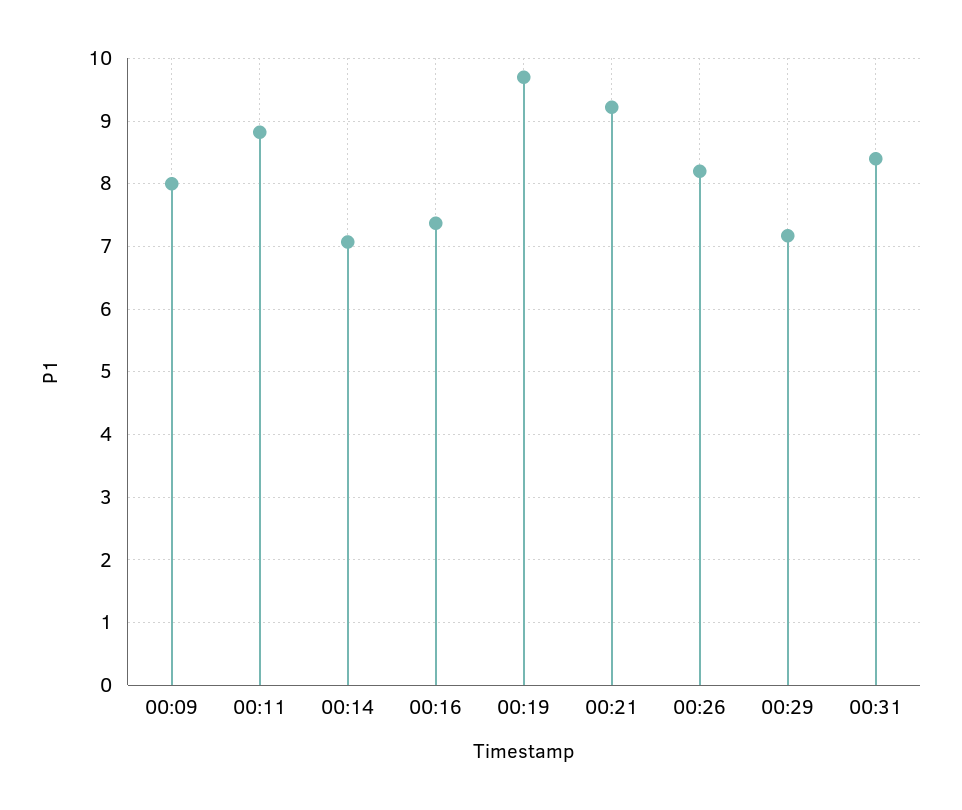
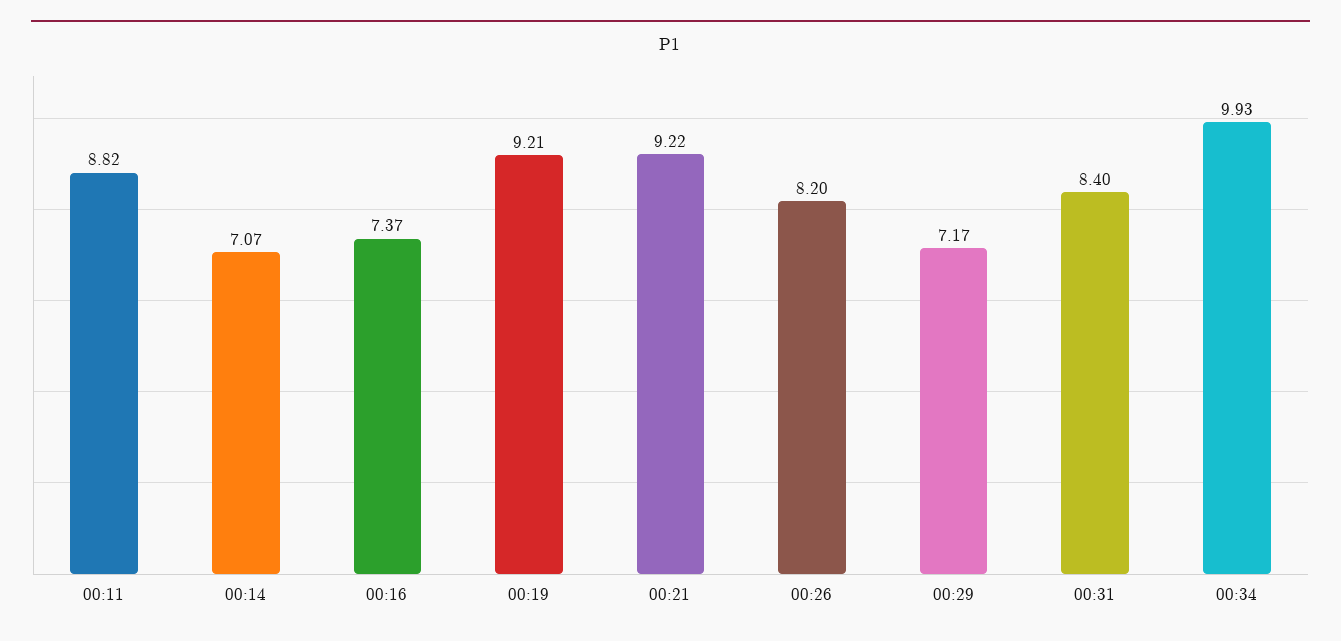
00:09: 8 -> none
00:19: 9.7 -> 9.21
00:34: none -> 9.93

